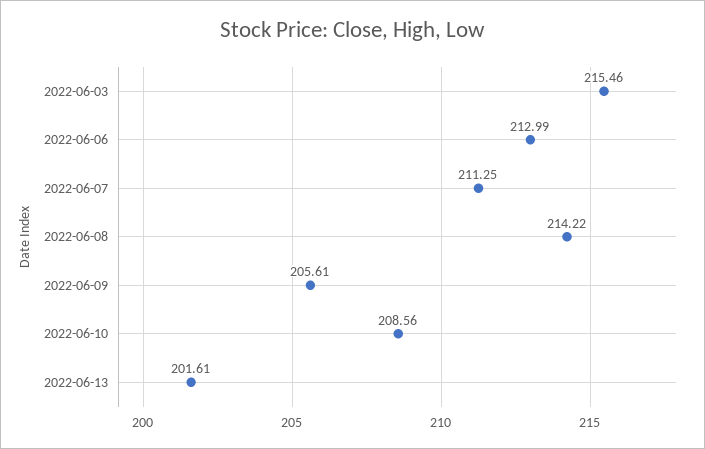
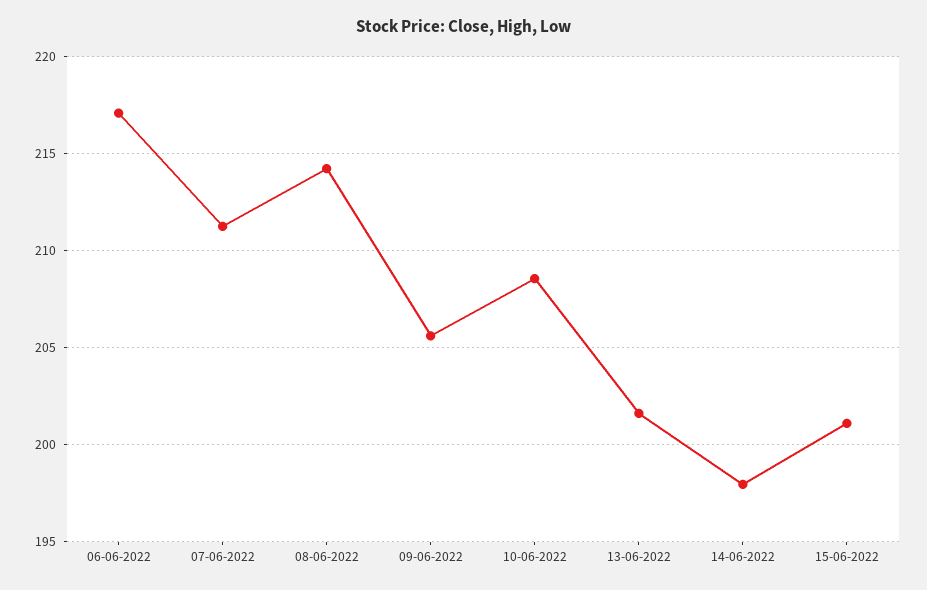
2022-06-03: 215.46 -> none
2022-06-06: 212.99 -> 217
14-06-2022: none -> 198
15-06-2022: none -> 201

